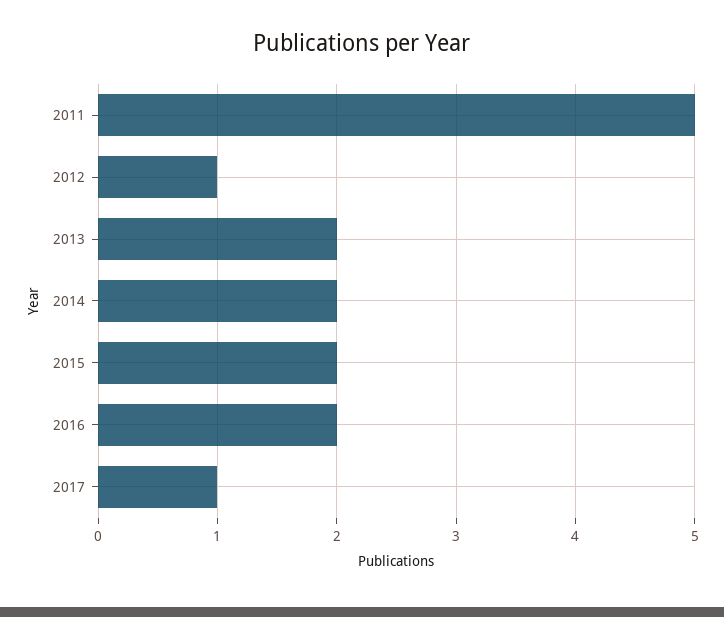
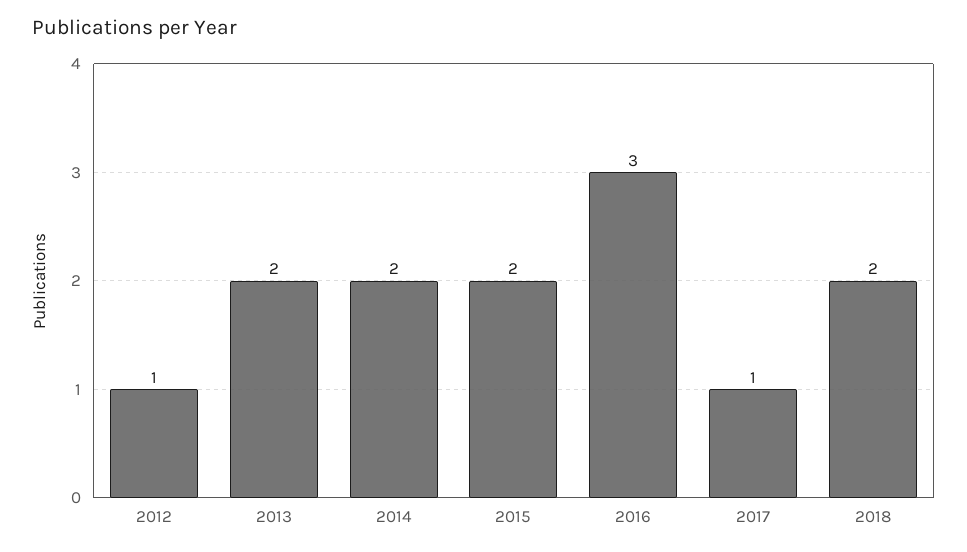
2011: 5 -> none
2016: 2 -> 3
2018: none -> 2

